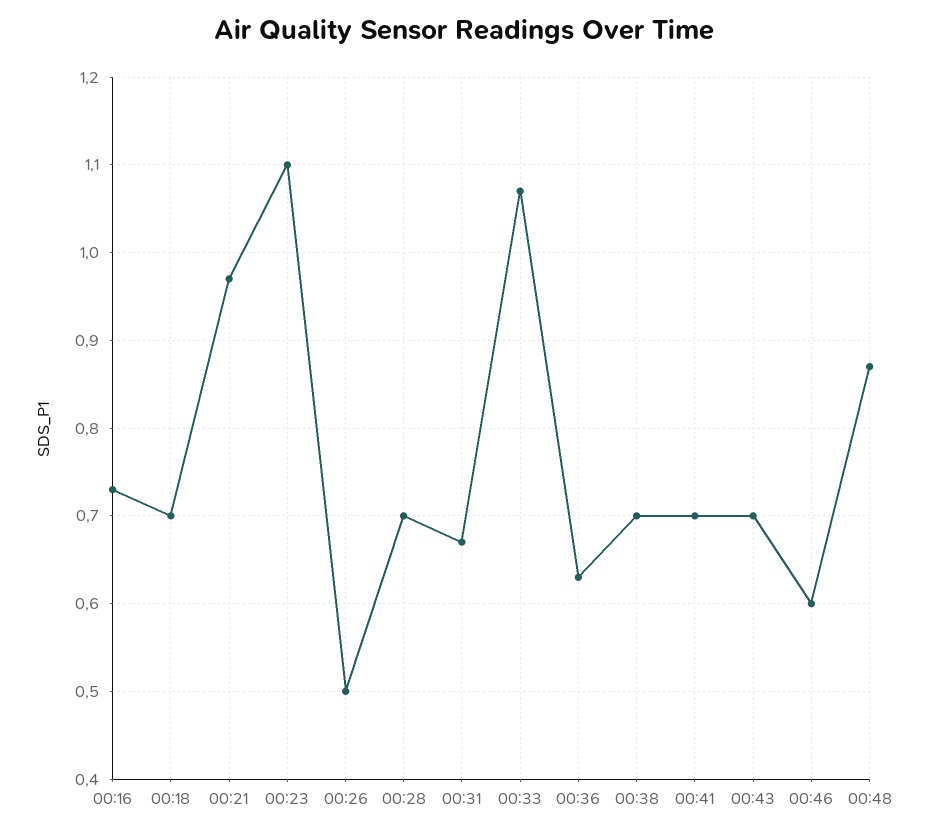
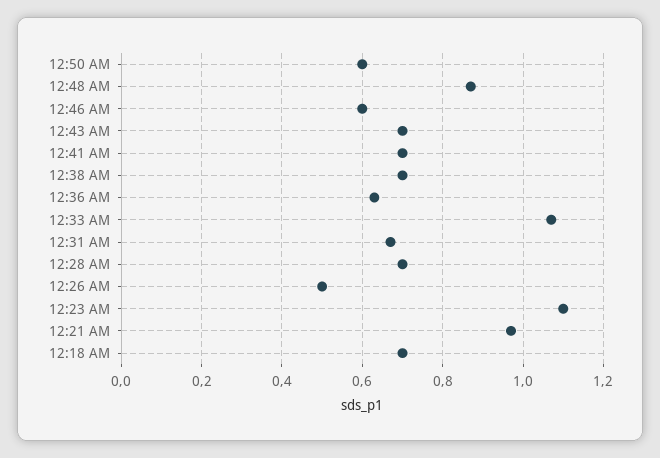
00:16: 0.73 -> none
12:50 AM: none -> 0.6

